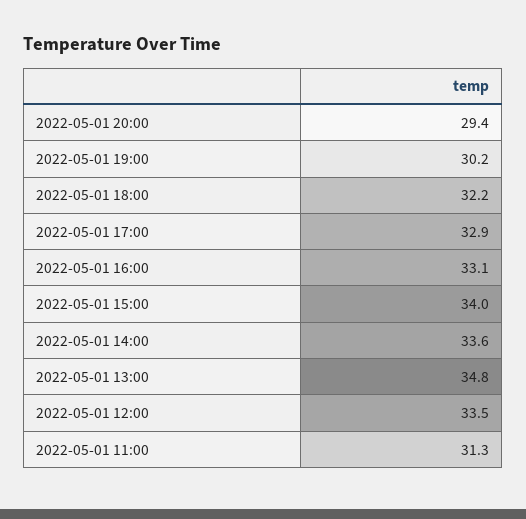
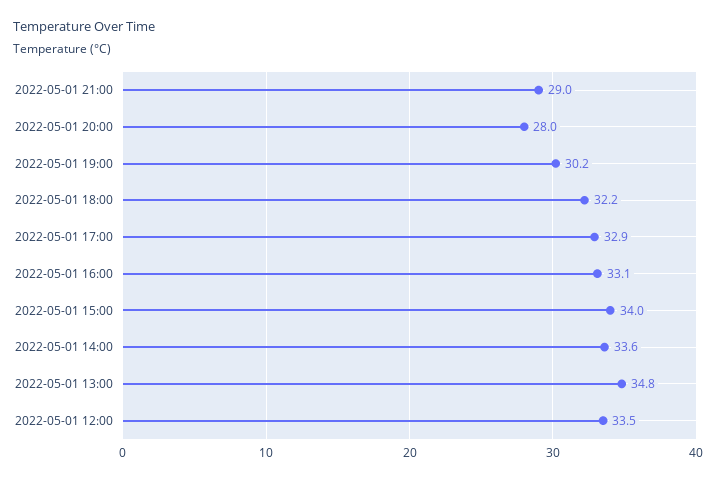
2022-05-01 20:00: 29.4 -> 28
2022-05-01 11:00: 31.3 -> none
2022-05-01 21:00: none -> 29

